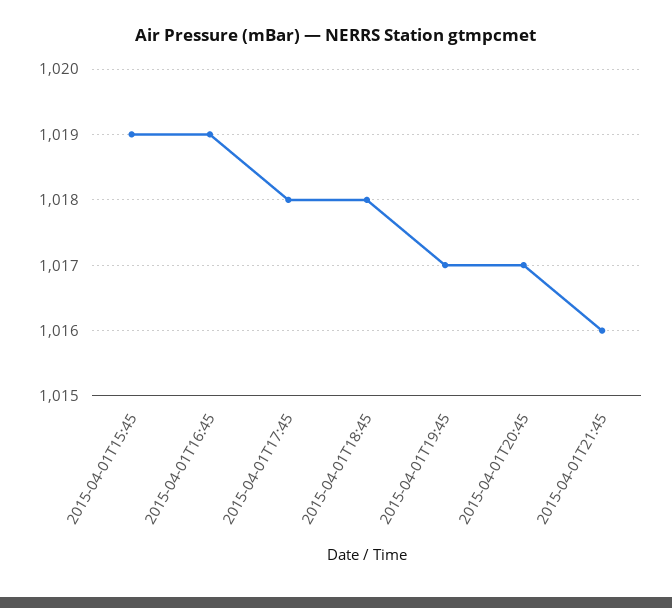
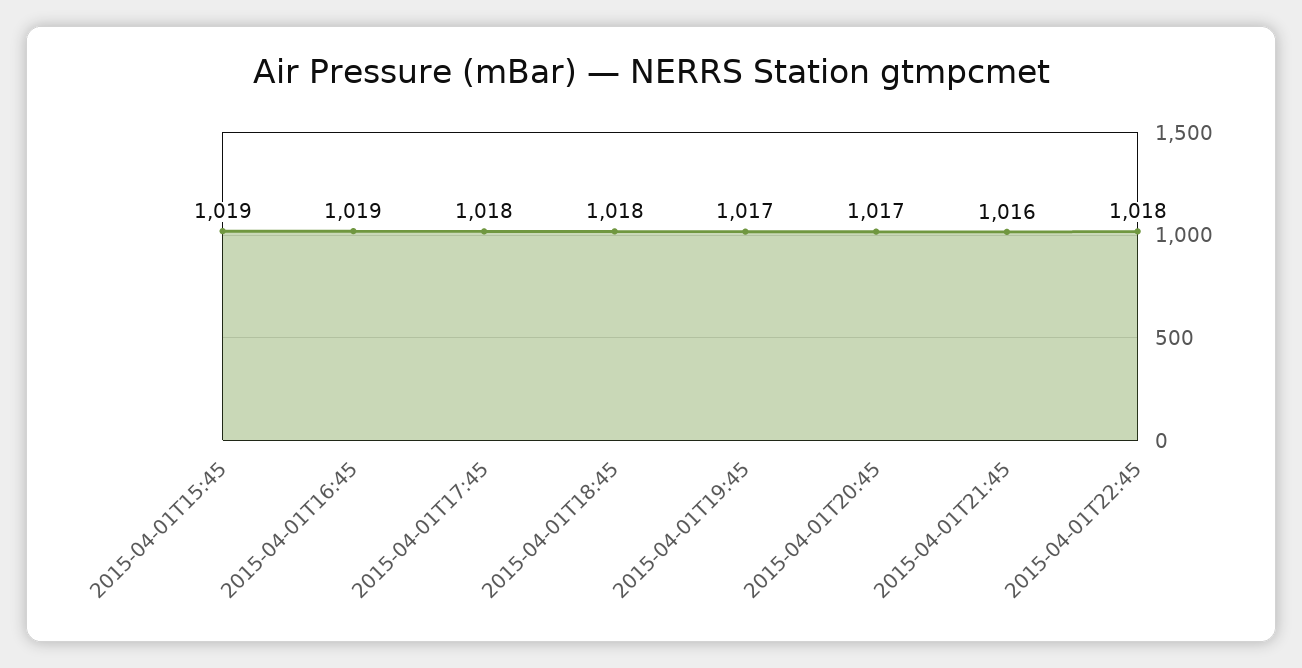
2015-04-01T22:45: none -> 1018

